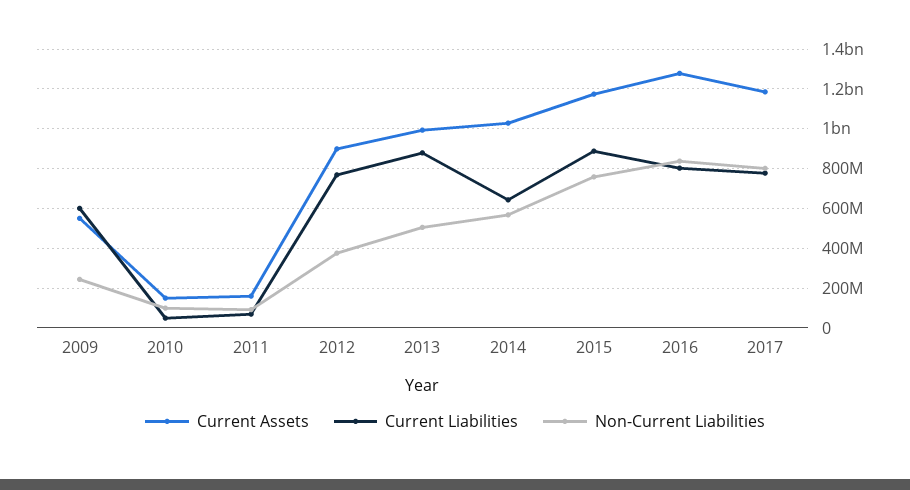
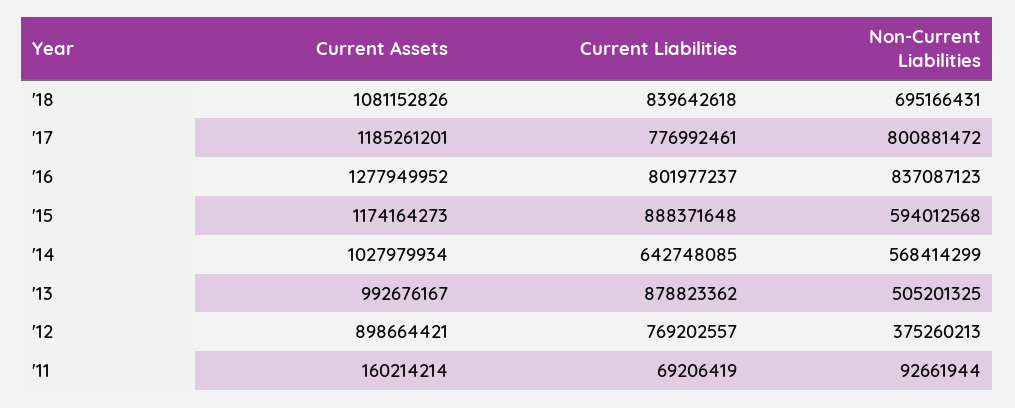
Current Assets, 2009: 550000000 -> none
Current Liabilities, 2009: 600000000 -> none
Non-Current Liabilities, 2009: 250000000 -> none
Current Assets, 2010: 150000000 -> none
Current Liabilities, 2010: 50000000 -> none
Non-Current Liabilities, 2010: 100000000 -> none
Non-Current Liabilities, 2015: 750000000 -> 594012568
Current Assets, '18: none -> 1081152826
Current Liabilities, '18: none -> 839642618
Non-Current Liabilities, '18: none -> 695166431

